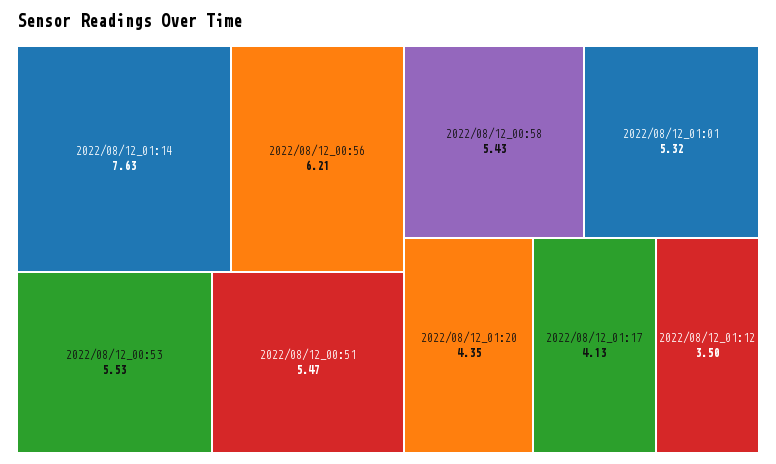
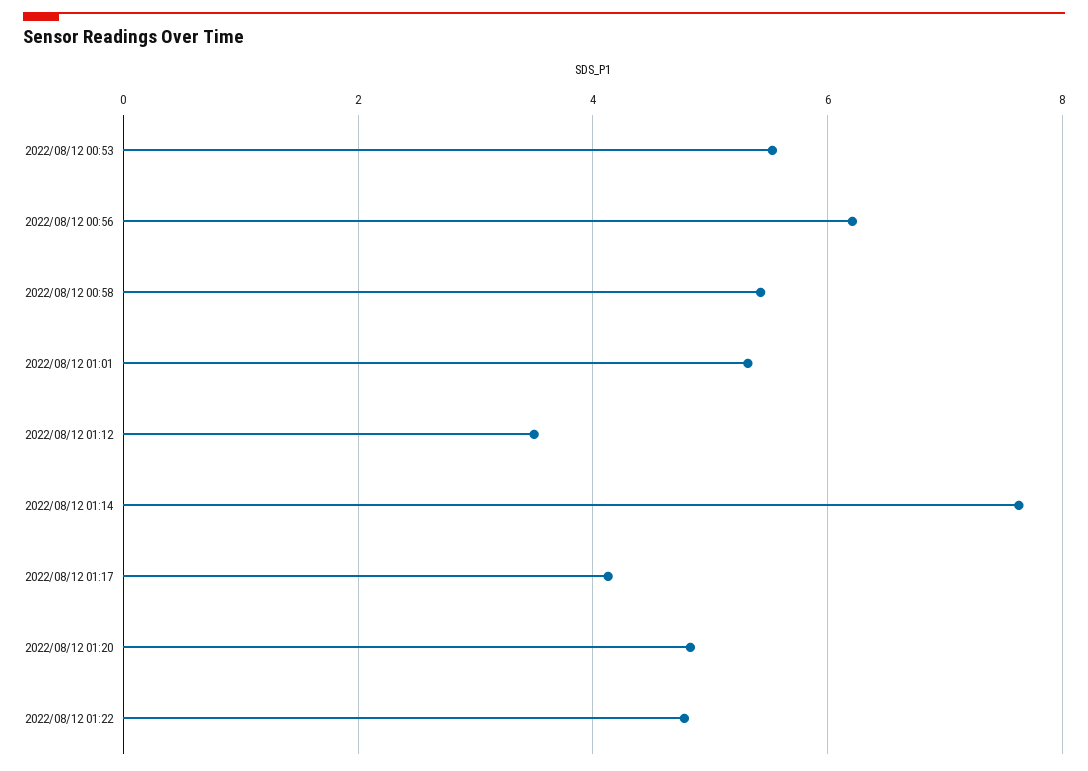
2022/08/12_00:51: 5.47 -> none
2022/08/12_01:20: 4.35 -> 4.8
2022/08/12 01:22: none -> 4.8

